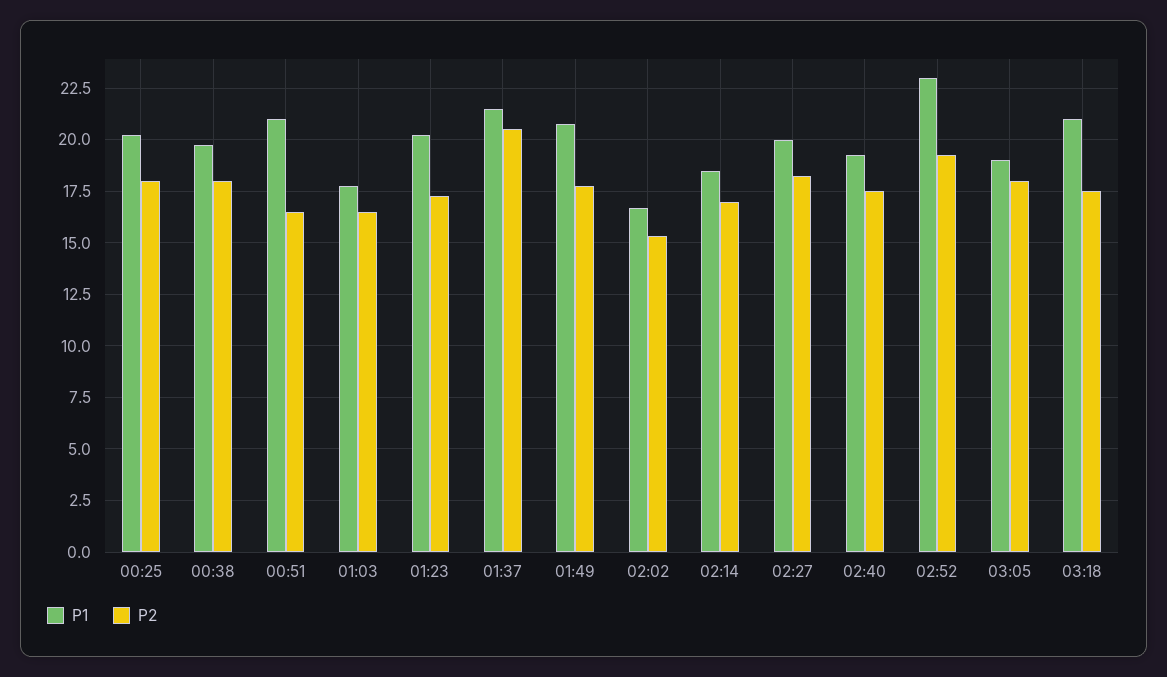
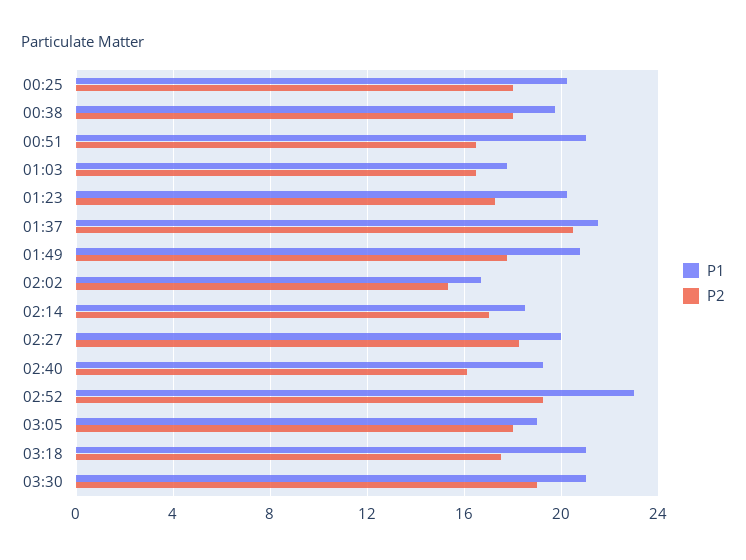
P2, 02:40: 17.5 -> 16
P1, 03:30: none -> 21
P2, 03:30: none -> 19

